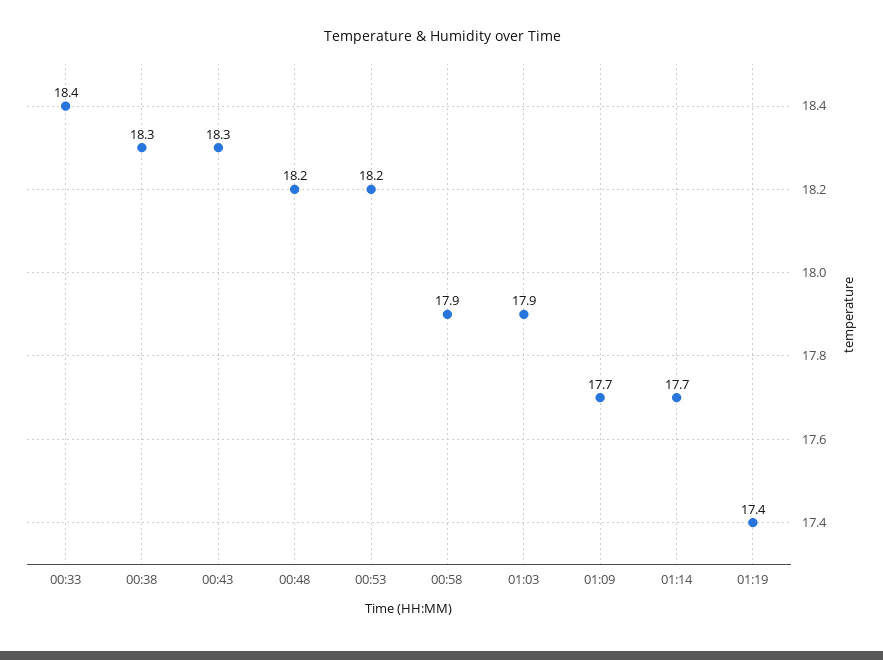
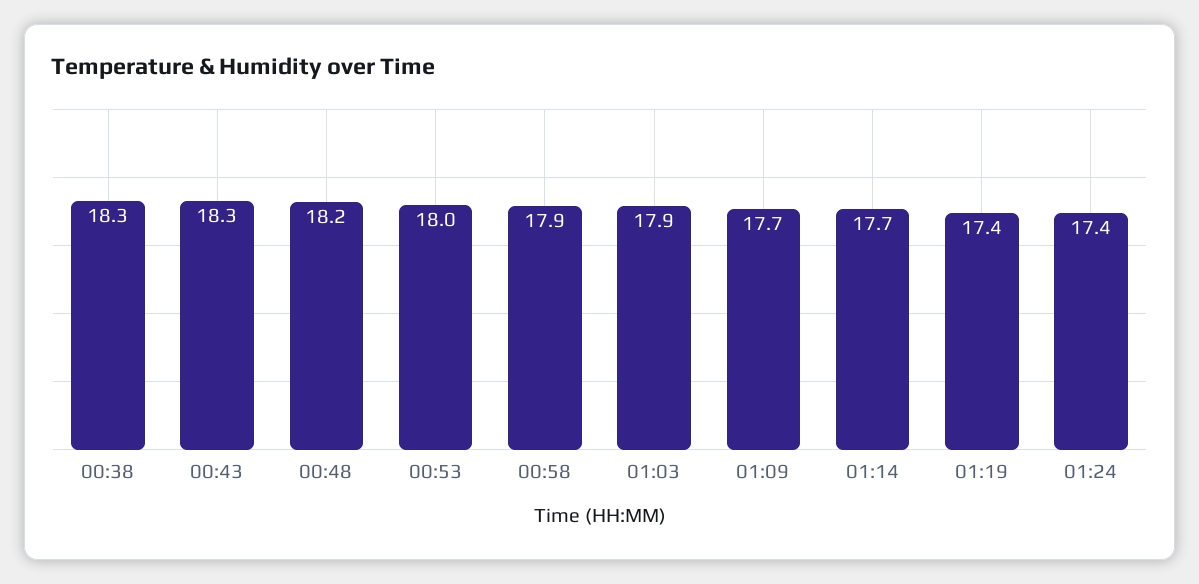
00:33: 18.4 -> none
00:53: 18.2 -> 18
01:24: none -> 17.4

